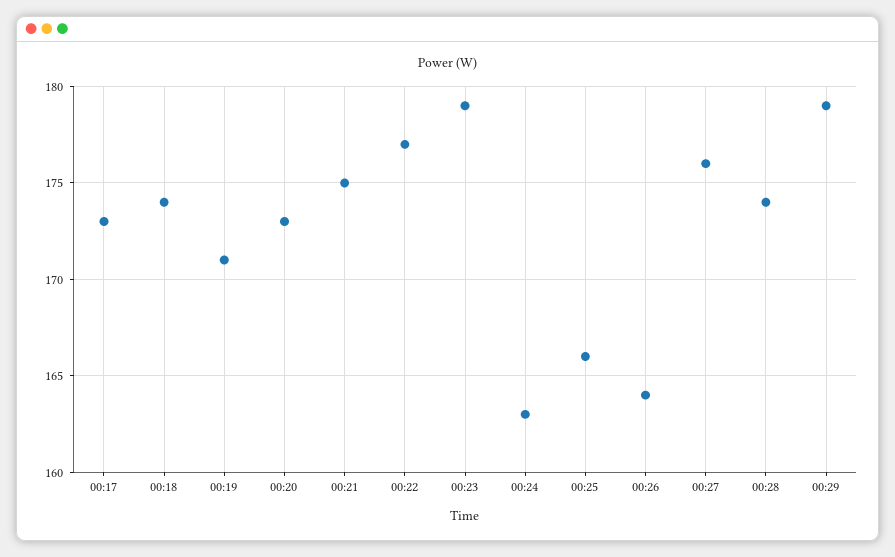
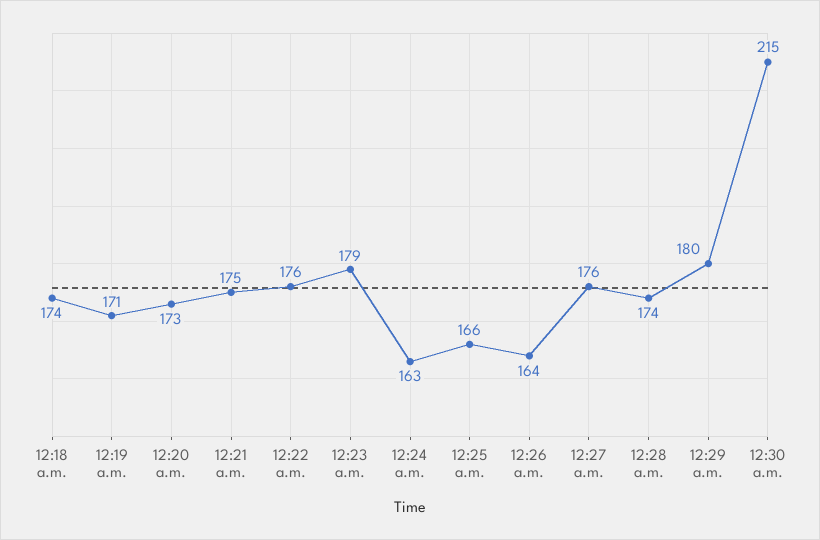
00:17: 173 -> none
00:22: 177 -> 176
00:29: 179 -> 180
12:30 a.m.: none -> 215

